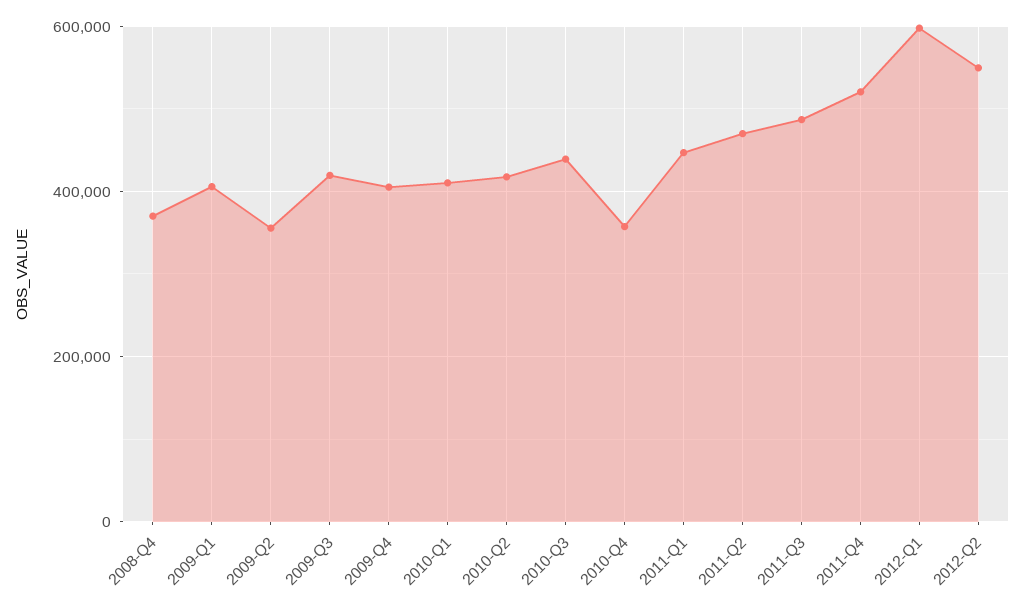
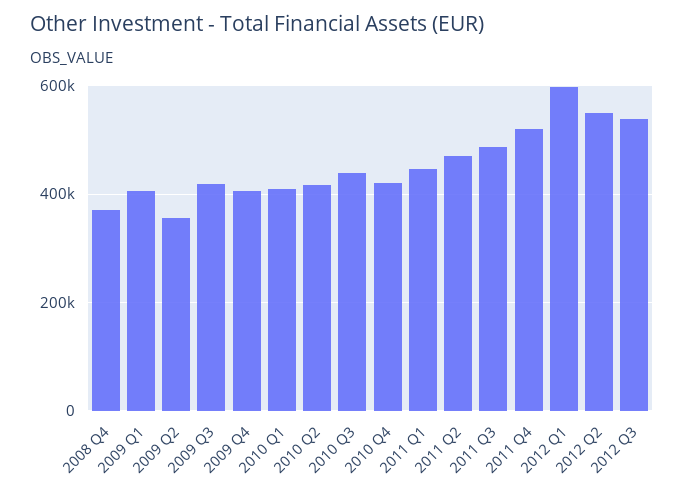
2010-Q4: 360000 -> 420000
2012 Q3: none -> 540000

